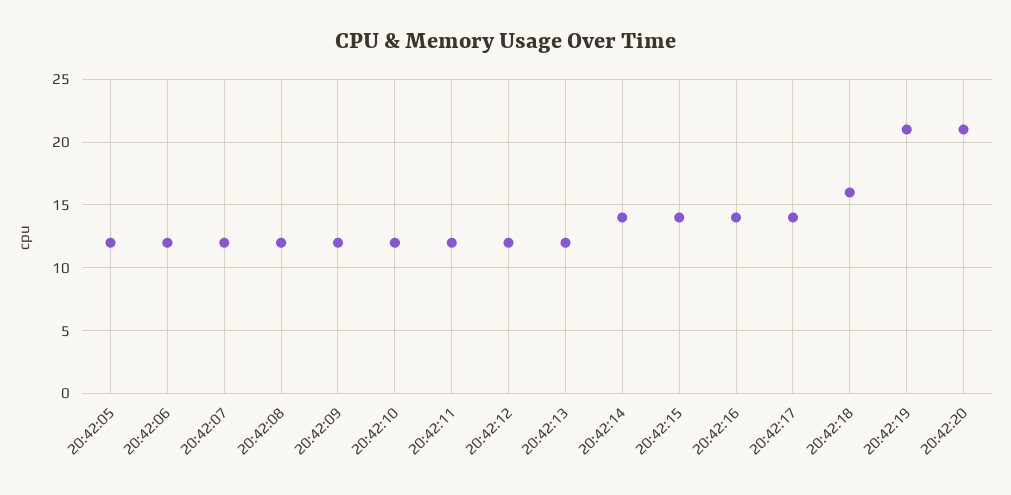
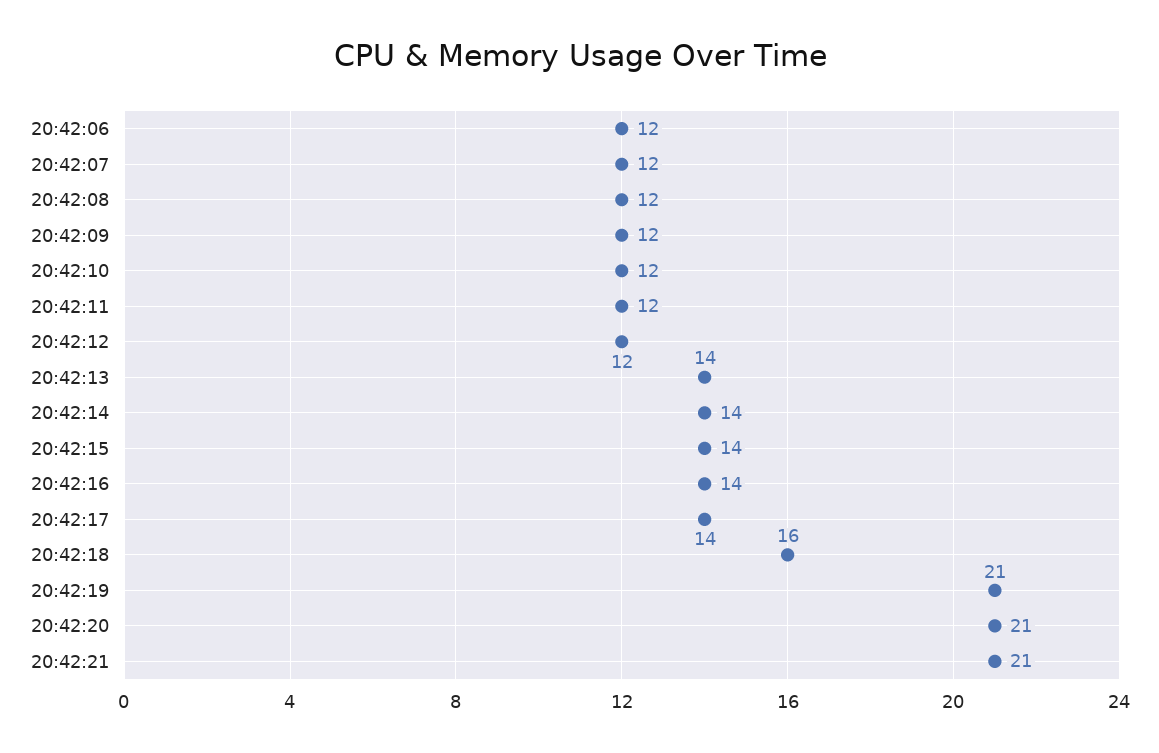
20:42:05: 12 -> none
20:42:13: 12 -> 14
20:42:21: none -> 21

